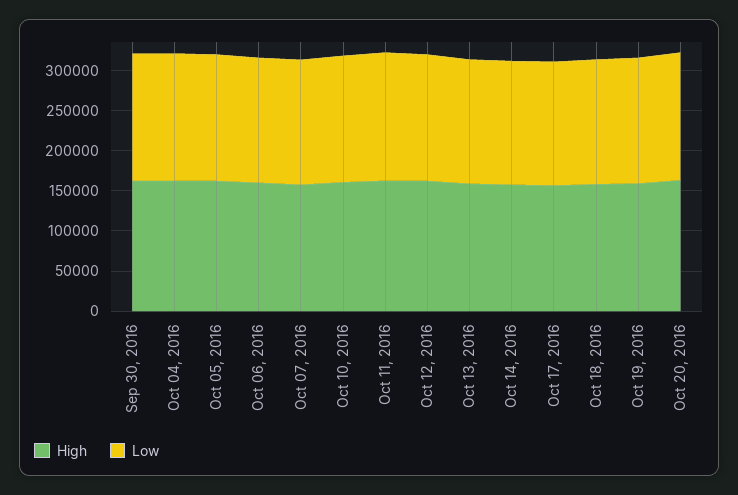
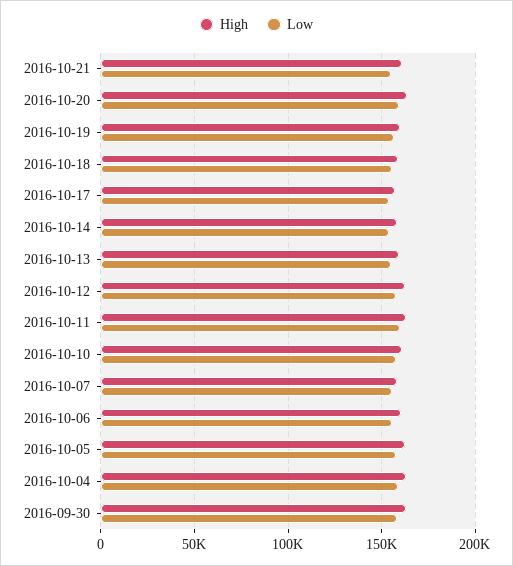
High, 2016-10-21: none -> 160000
Low, 2016-10-21: none -> 155000

